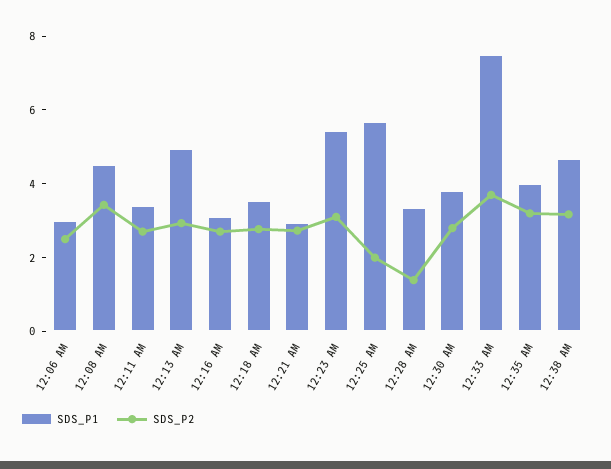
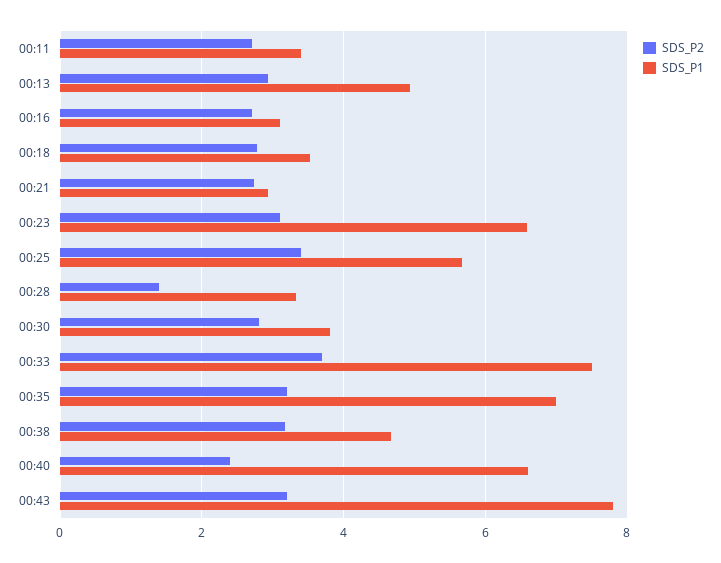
SDS_P1, 12:06 AM: 3 -> none
SDS_P2, 12:06 AM: 2.5 -> none
SDS_P1, 12:08 AM: 4.5 -> none
SDS_P2, 12:08 AM: 3.5 -> none
SDS_P1, 12:23 AM: 5.5 -> 6.6
SDS_P2, 12:25 AM: 2 -> 3.4
SDS_P1, 12:35 AM: 4 -> 7
SDS_P2, 00:40: none -> 2.4
SDS_P1, 00:40: none -> 6.6
SDS_P2, 00:43: none -> 3.2
SDS_P1, 00:43: none -> 7.8

